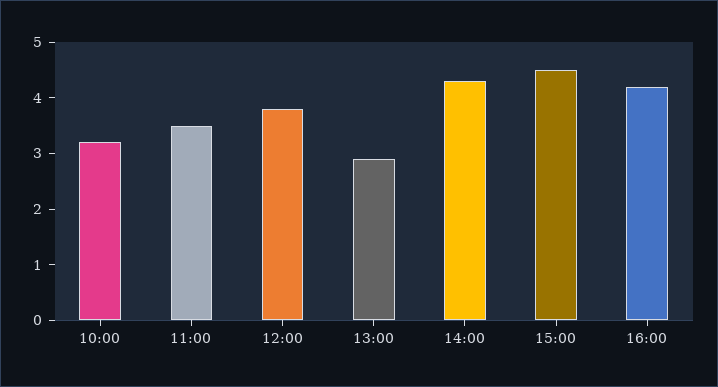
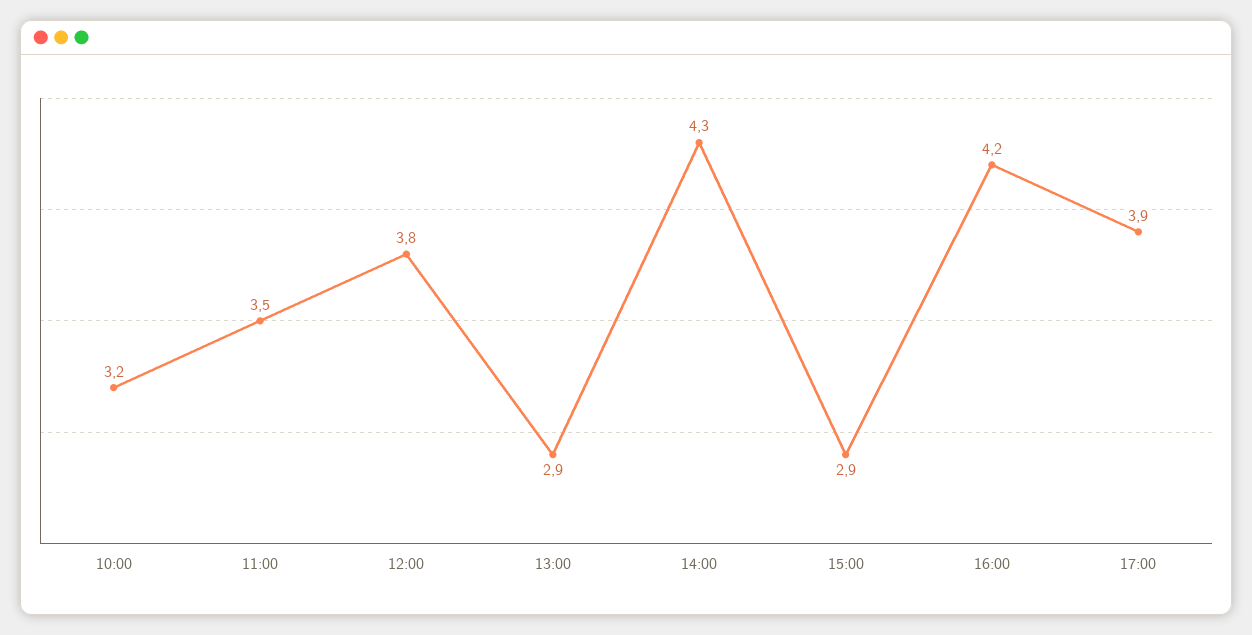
15:00: 4.5 -> 2.9
17:00: none -> 3.9

